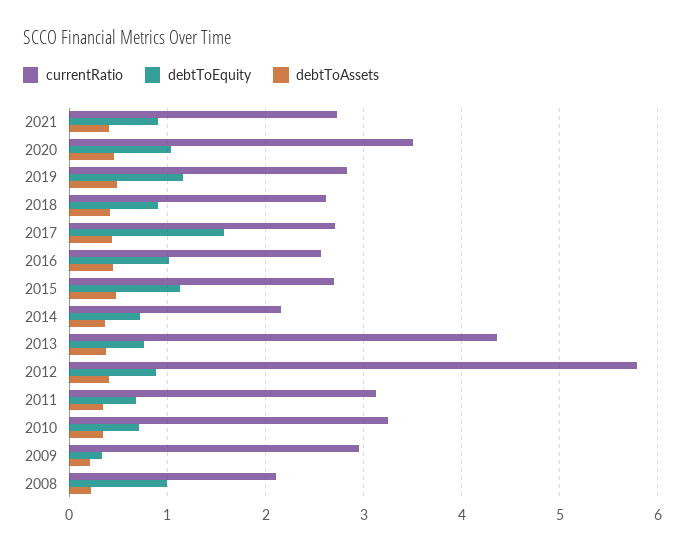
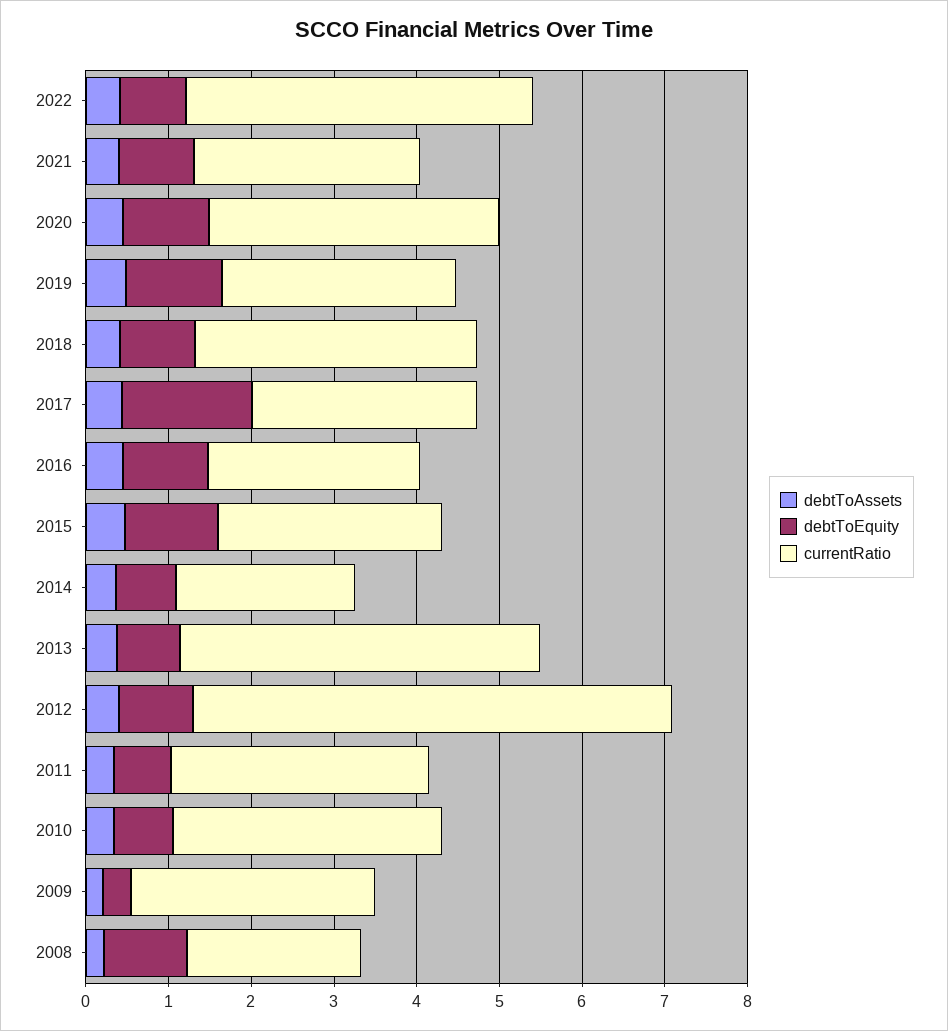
currentRatio, 2018: 2.6 -> 3.4
debtToAssets, 2022: none -> 0.4
debtToEquity, 2022: none -> 0.8
currentRatio, 2022: none -> 4.2

